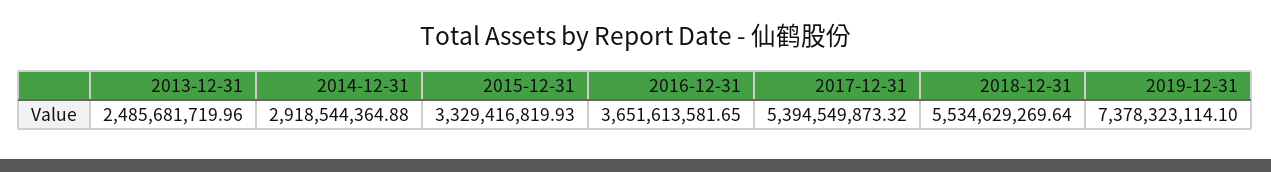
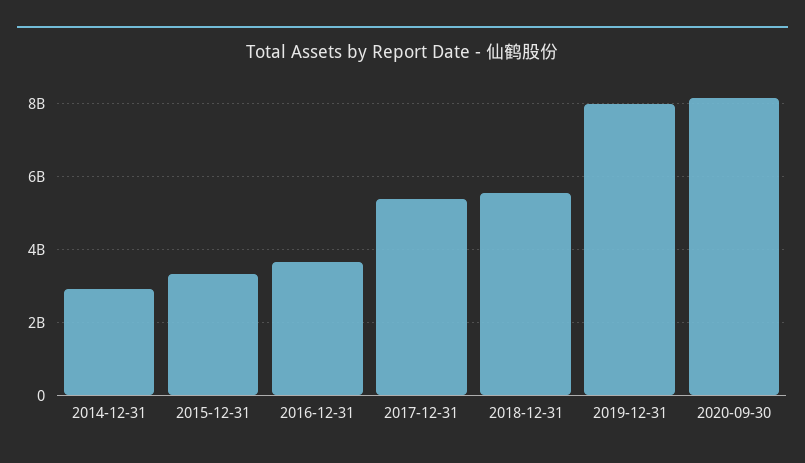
2013-12-31: 2485681719.96 -> none
2019-12-31: 7378323114.1 -> 8000000000
2020-09-30: none -> 8200000000

